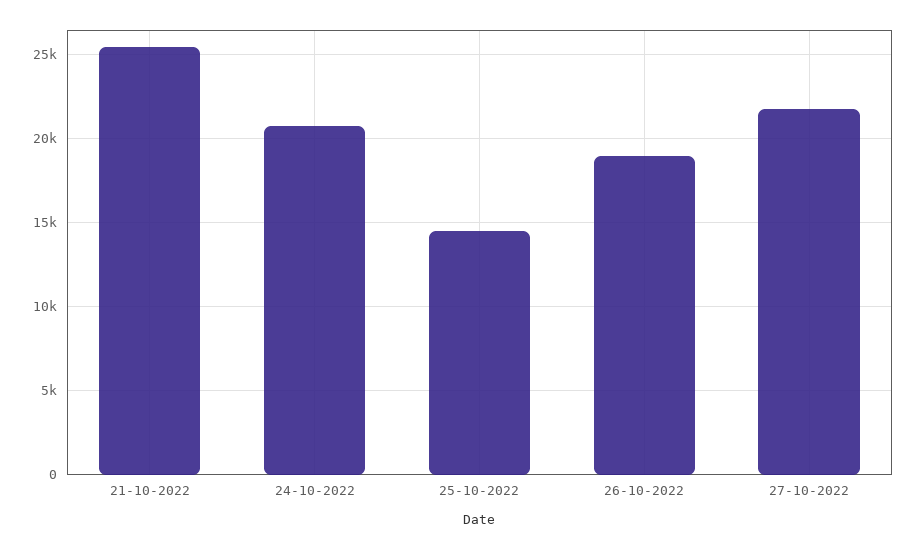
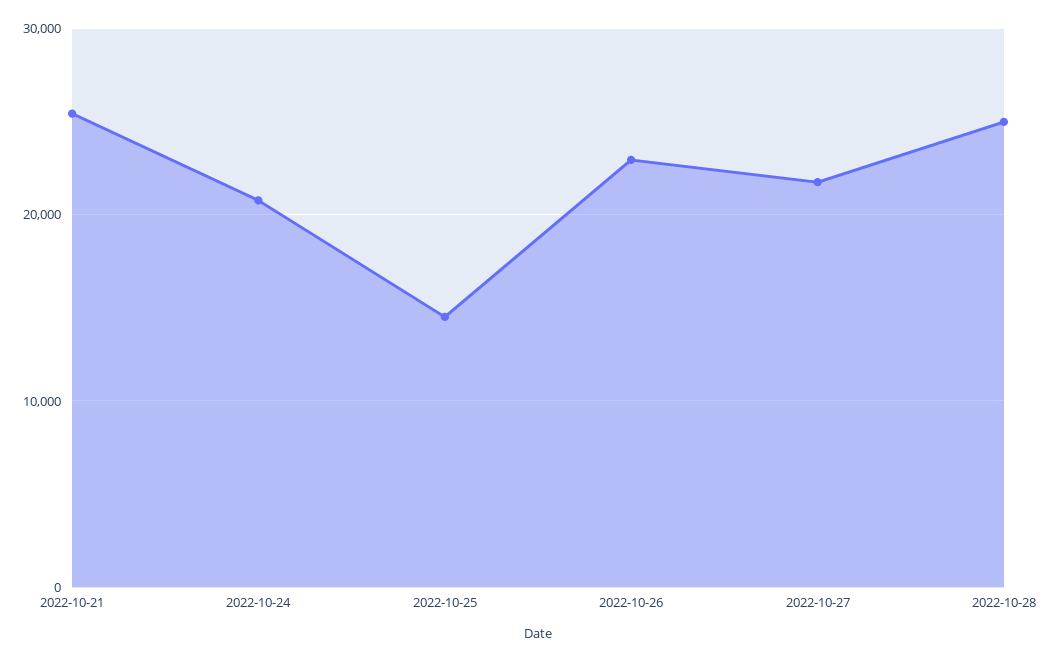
26-10-2022: 19000 -> 23000
2022-10-28: none -> 25000

